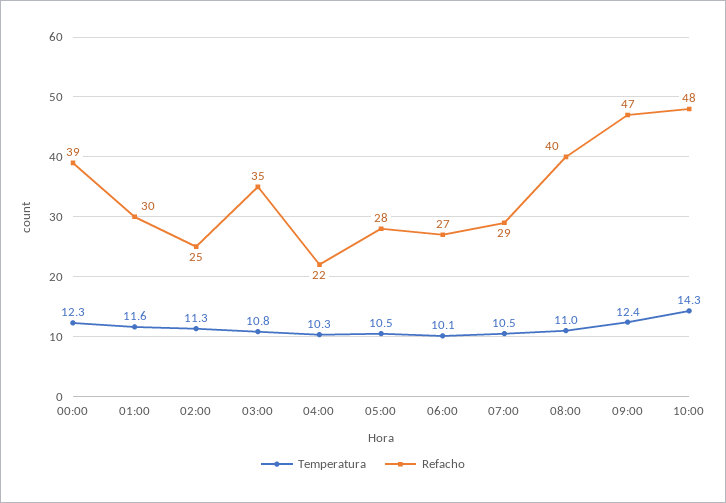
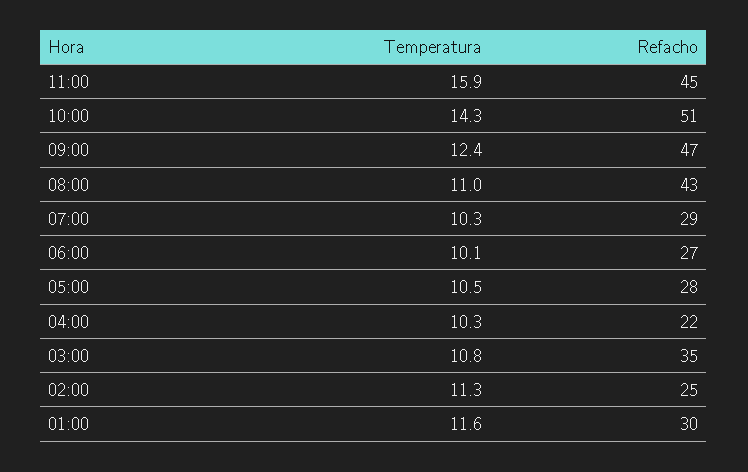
Temperatura, 00:00: 12.3 -> none
Refacho, 00:00: 39 -> none
Temperatura, 07:00: 10.5 -> 10.3
Refacho, 08:00: 40 -> 43
Refacho, 10:00: 48 -> 51
Temperatura, 11:00: none -> 15.9
Refacho, 11:00: none -> 45

